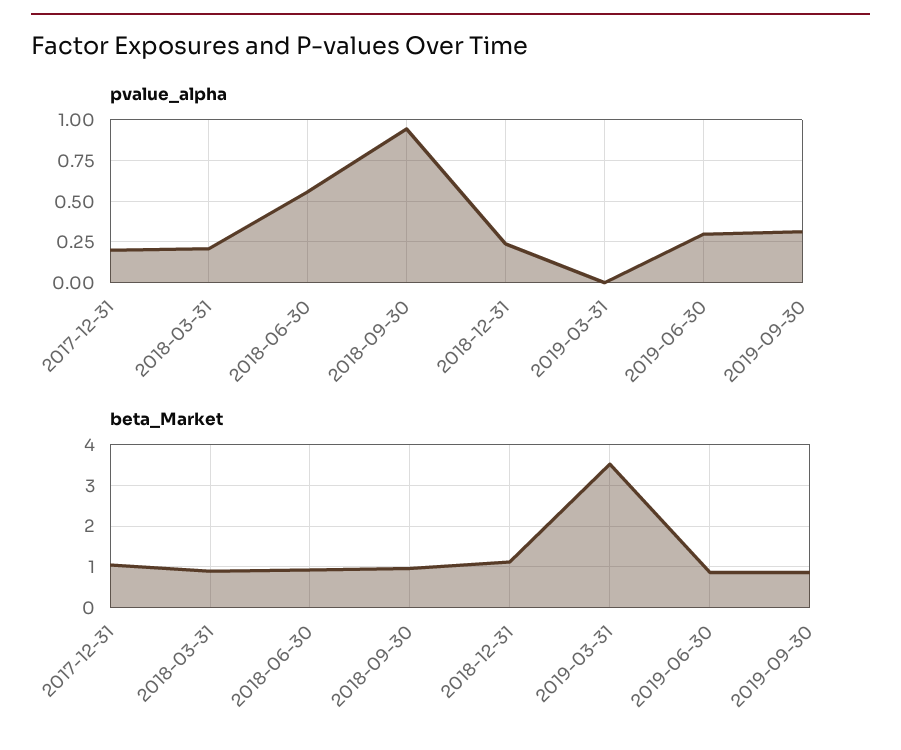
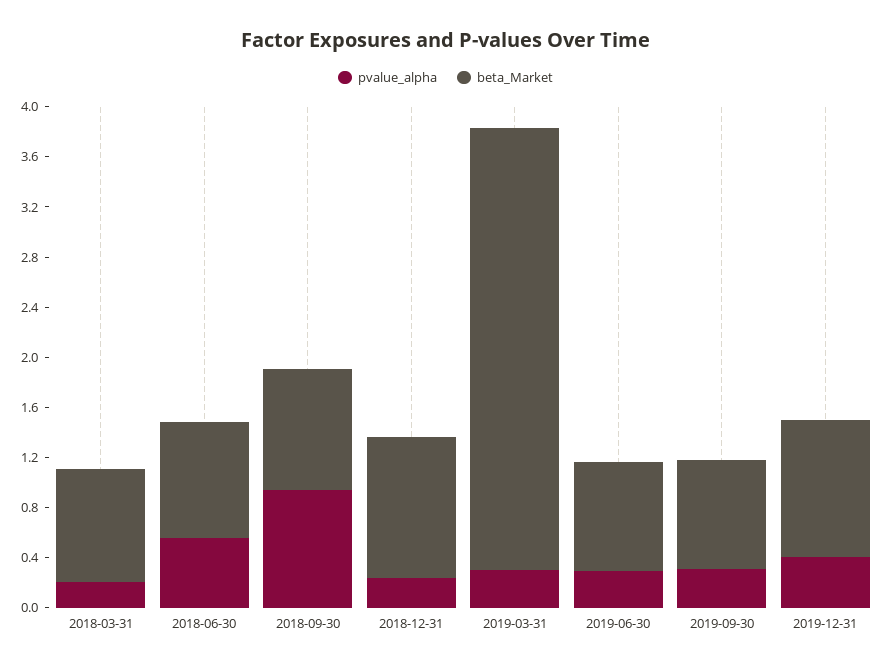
pvalue_alpha, 2017-12-31: 0.2 -> none
pvalue_alpha, 2019-03-31: 0 -> 0.3
beta_Market, 2017-12-31: 1 -> none
pvalue_alpha, 2019-12-31: none -> 0.4
beta_Market, 2019-12-31: none -> 1.1

